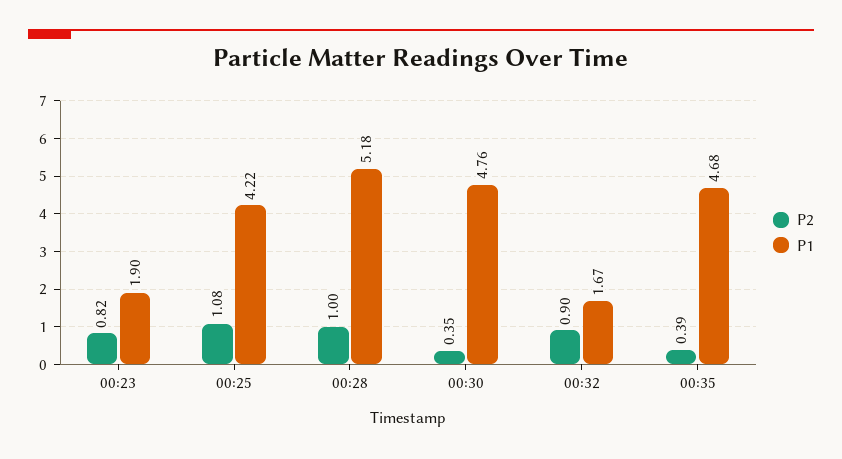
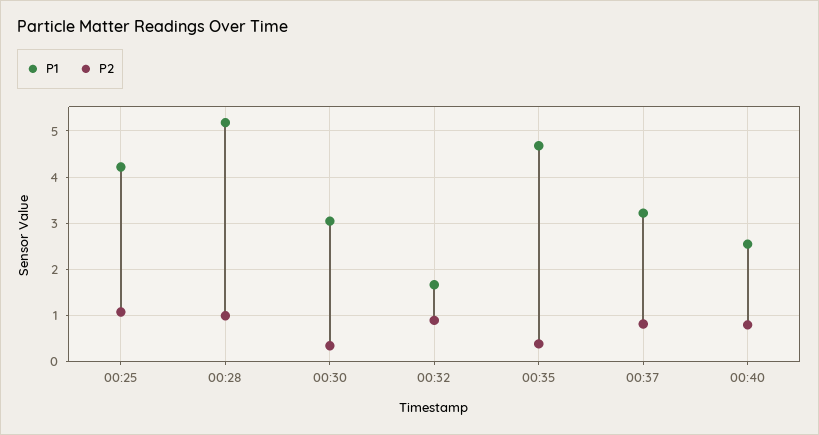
P2, 00:23: 0.82 -> none
P1, 00:23: 1.9 -> none
P1, 00:30: 4.76 -> 3
P1, 00:37: none -> 3.2
P2, 00:37: none -> 0.8
P1, 00:40: none -> 2.6
P2, 00:40: none -> 0.8

